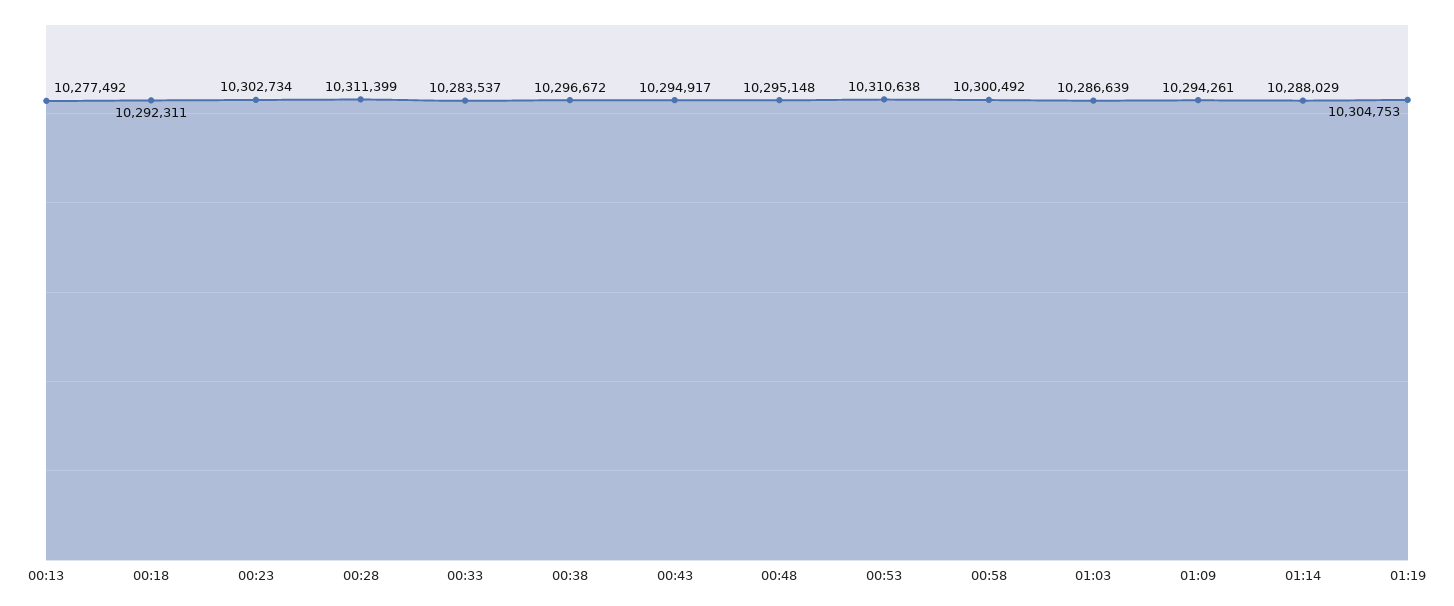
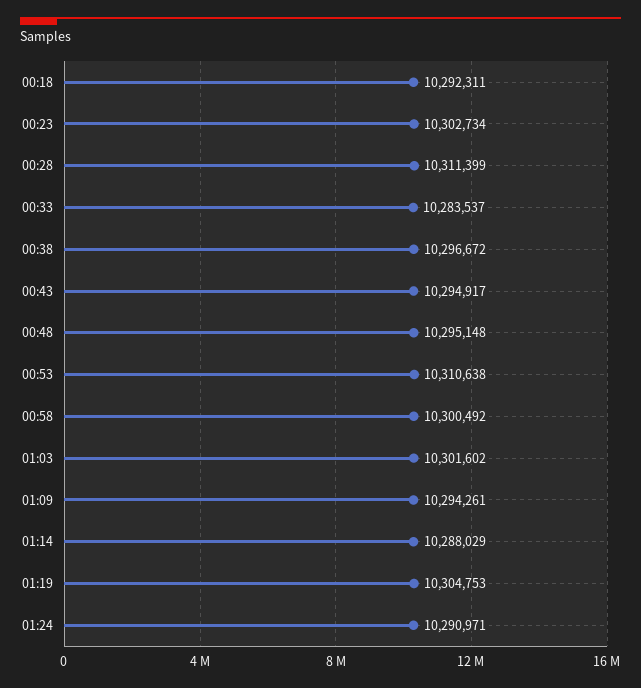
00:13: 10277492 -> none
01:03: 10286639 -> 10301602
01:24: none -> 10290971

